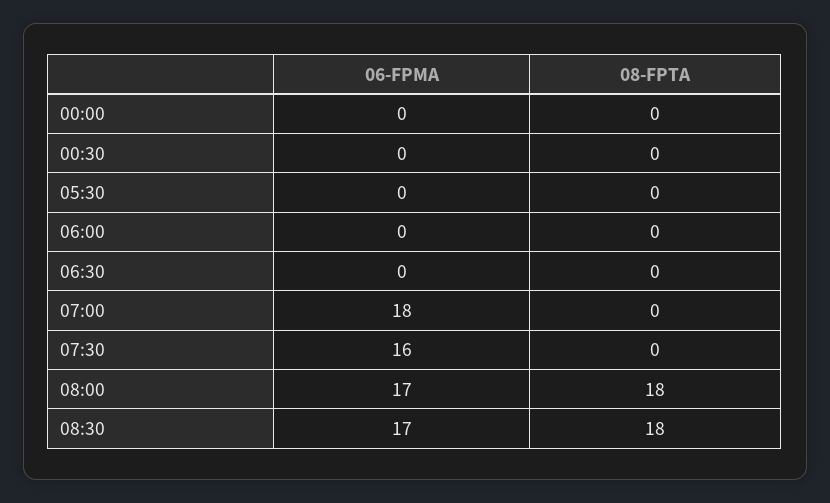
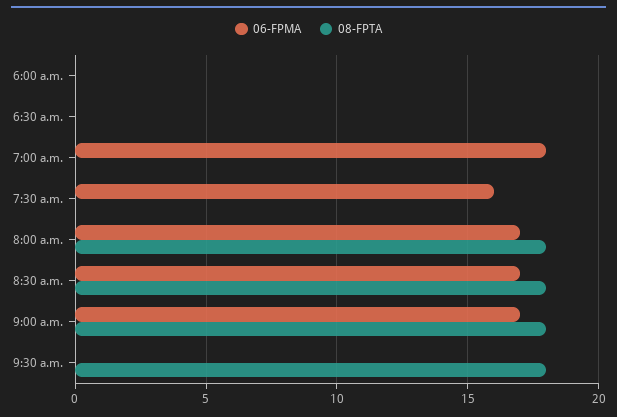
06-FPMA, 00:00: 0 -> none
08-FPTA, 00:00: 0 -> none
06-FPMA, 00:30: 0 -> none
08-FPTA, 00:30: 0 -> none
06-FPMA, 05:30: 0 -> none
08-FPTA, 05:30: 0 -> none
06-FPMA, 9:00 a.m.: none -> 17
08-FPTA, 9:00 a.m.: none -> 18
06-FPMA, 9:30 a.m.: none -> 0
08-FPTA, 9:30 a.m.: none -> 18

